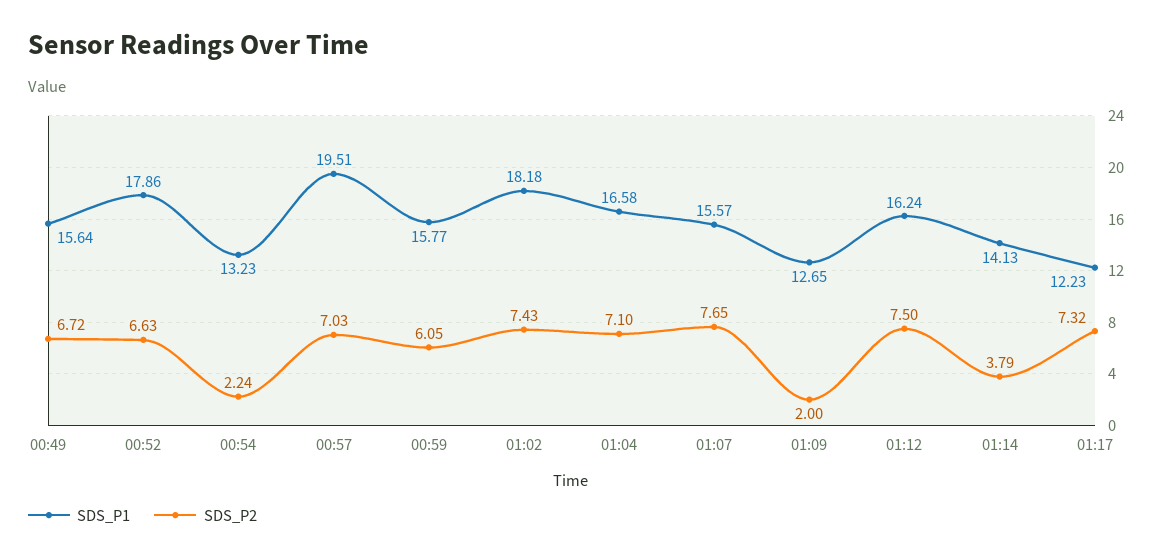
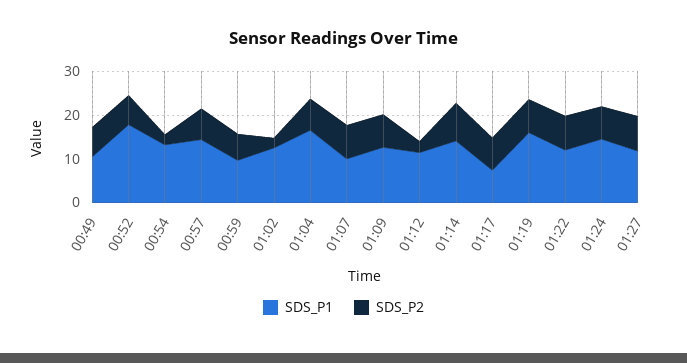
SDS_P1, 00:49: 15.64 -> 10
SDS_P1, 00:57: 19.51 -> 14
SDS_P1, 00:59: 15.77 -> 10
SDS_P1, 01:02: 18.18 -> 12
SDS_P2, 01:02: 7.43 -> 2
SDS_P1, 01:07: 15.57 -> 10
SDS_P2, 01:09: 2 -> 8
SDS_P1, 01:12: 16.24 -> 12
SDS_P2, 01:12: 7.5 -> 2
SDS_P2, 01:14: 3.79 -> 8
SDS_P1, 01:17: 12.23 -> 8
SDS_P1, 01:19: none -> 16
SDS_P2, 01:19: none -> 8
SDS_P1, 01:22: none -> 12
SDS_P2, 01:22: none -> 8
SDS_P1, 01:24: none -> 14
SDS_P2, 01:24: none -> 8
SDS_P1, 01:27: none -> 12
SDS_P2, 01:27: none -> 8

